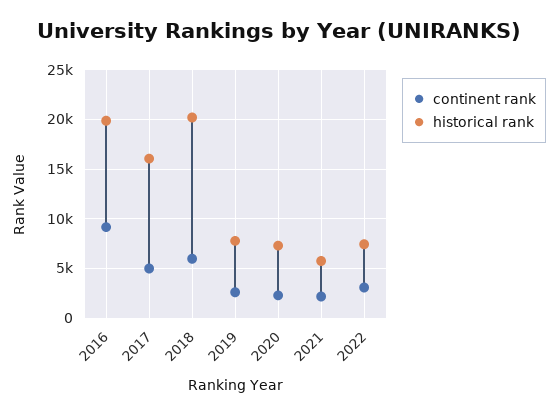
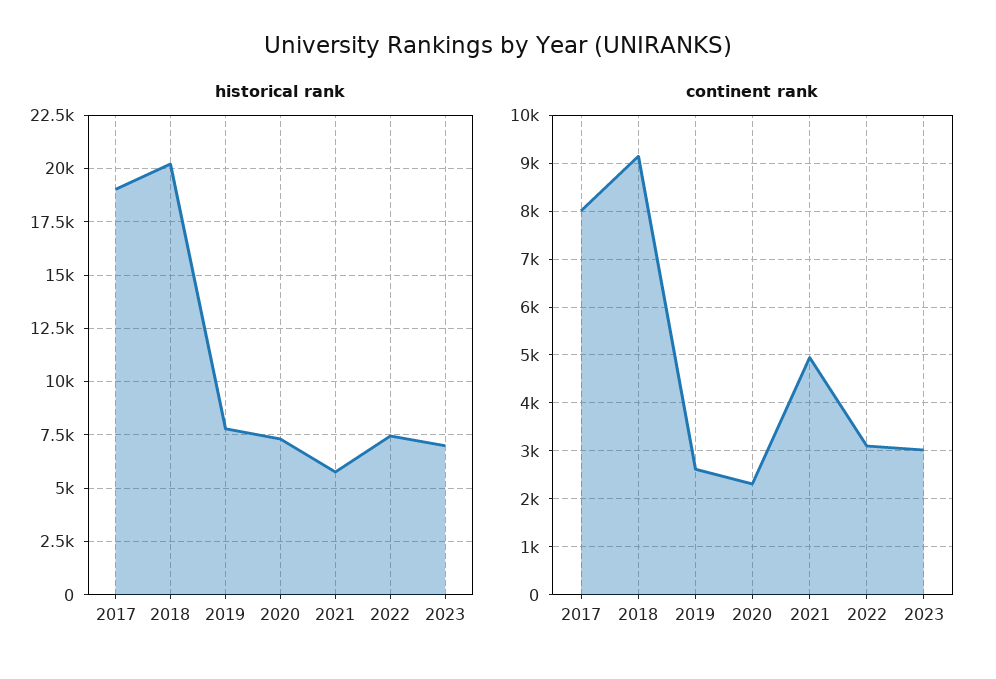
continent rank, 2016: 9000 -> none
historical rank, 2016: 20000 -> none
continent rank, 2017: 5000 -> 8000
historical rank, 2017: 16000 -> 19000
continent rank, 2018: 6000 -> 9200
continent rank, 2021: 2000 -> 5000
historical rank, 2023: none -> 7000
continent rank, 2023: none -> 3000

